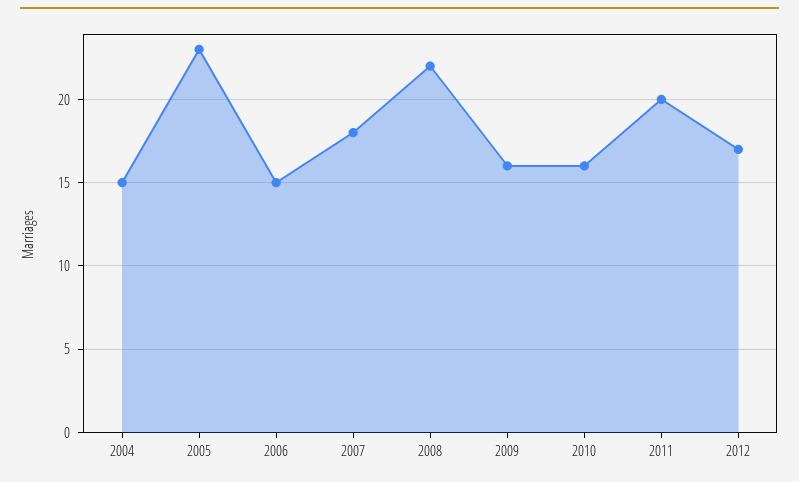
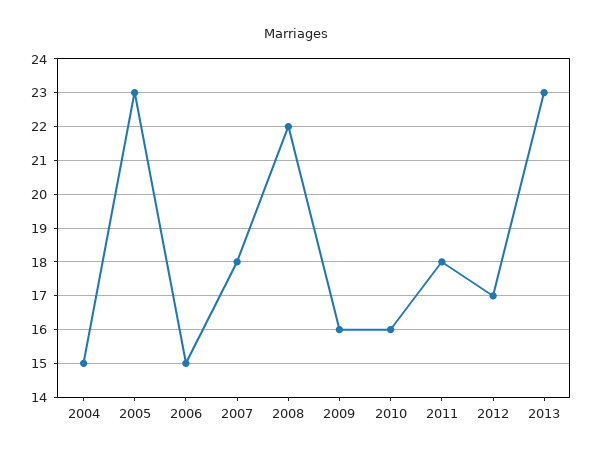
2011: 20 -> 18
2013: none -> 23

